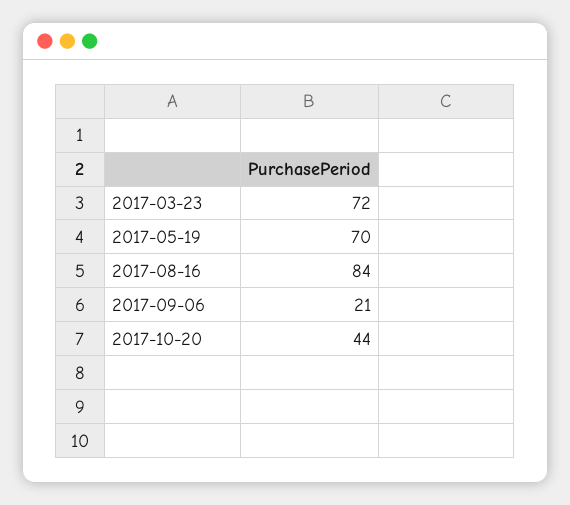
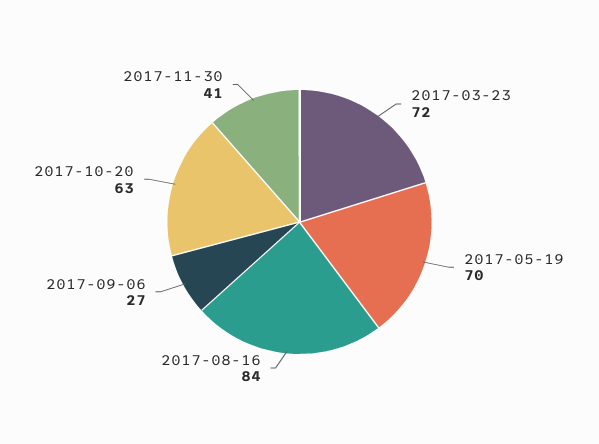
2017-09-06: 21 -> 27
2017-10-20: 44 -> 63
2017-11-30: none -> 41

